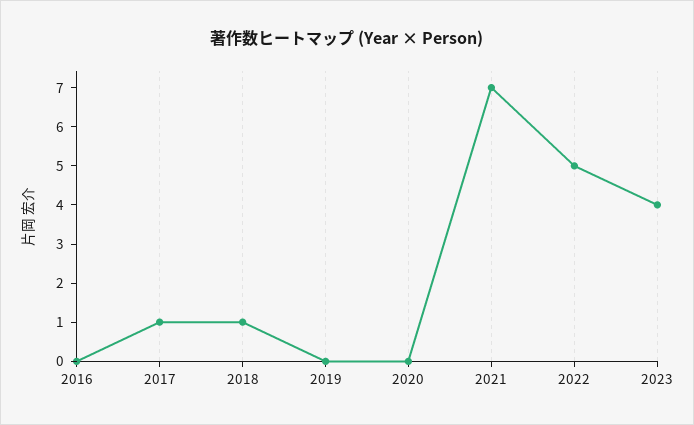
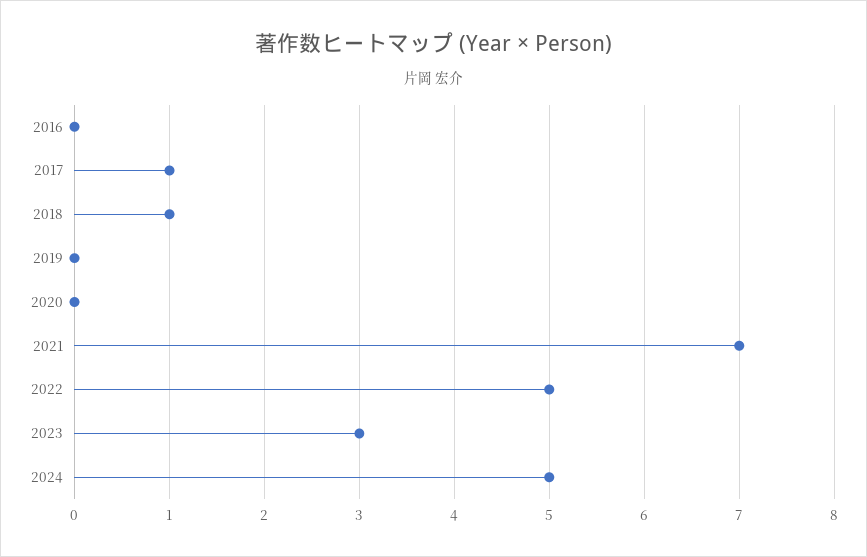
2023: 4 -> 3
2024: none -> 5

